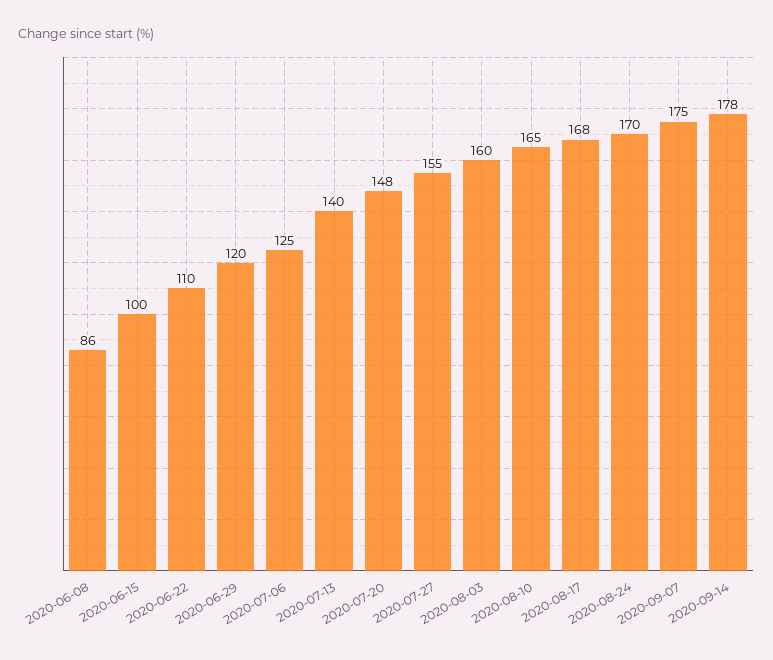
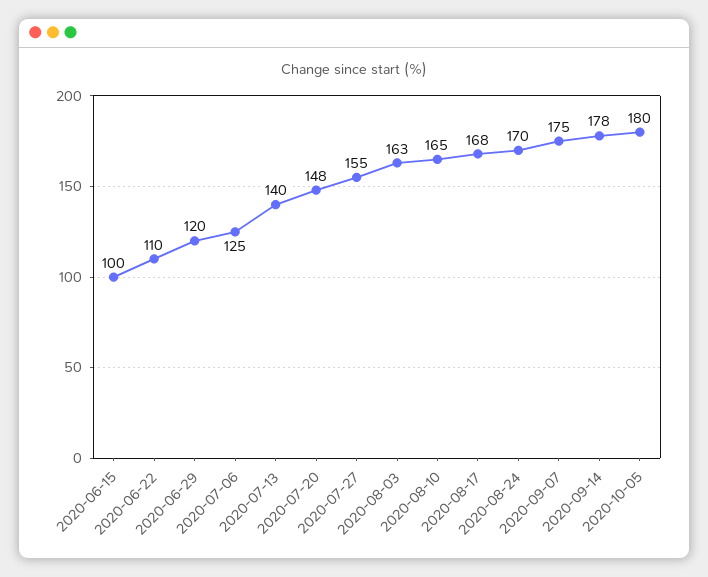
2020-06-08: 86 -> none
2020-08-03: 160 -> 163
2020-10-05: none -> 180

